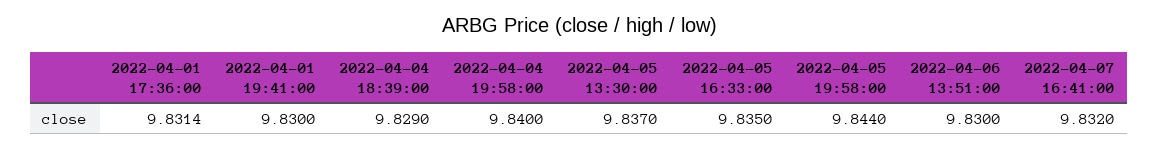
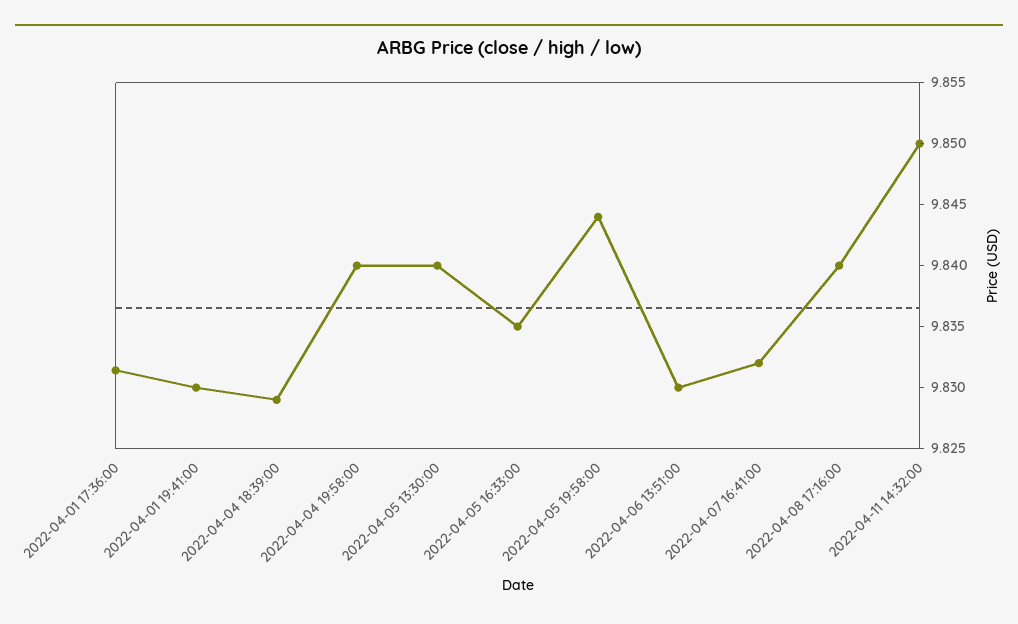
2022-04-05 13:30:00: 9.837 -> 9.84
2022-04-08 17:16:00: none -> 9.84
2022-04-11 14:32:00: none -> 9.85

